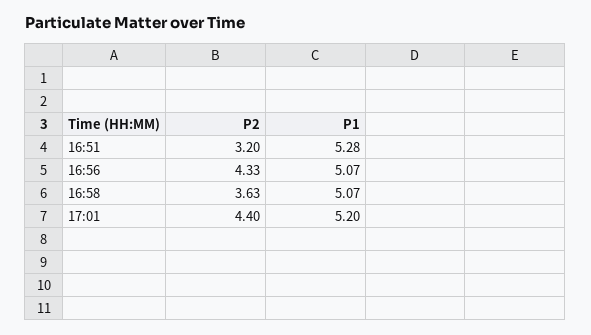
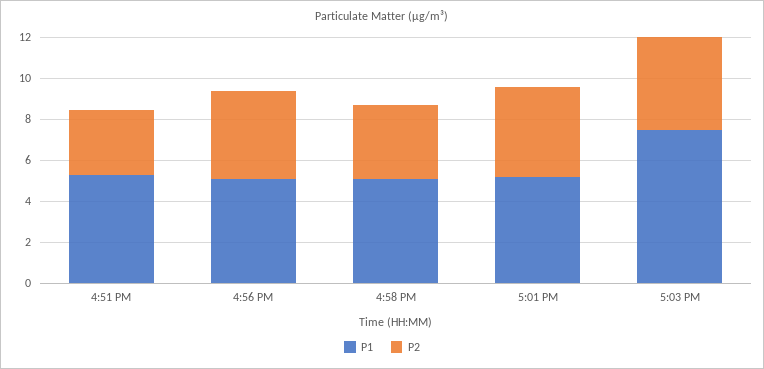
P1, 5:03 PM: none -> 7.5
P2, 5:03 PM: none -> 4.5

